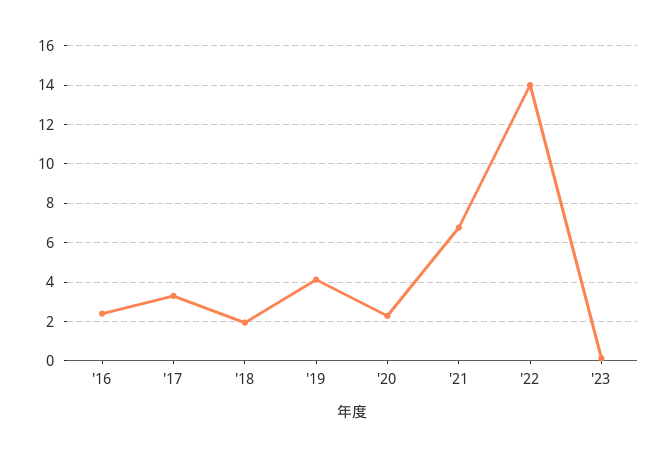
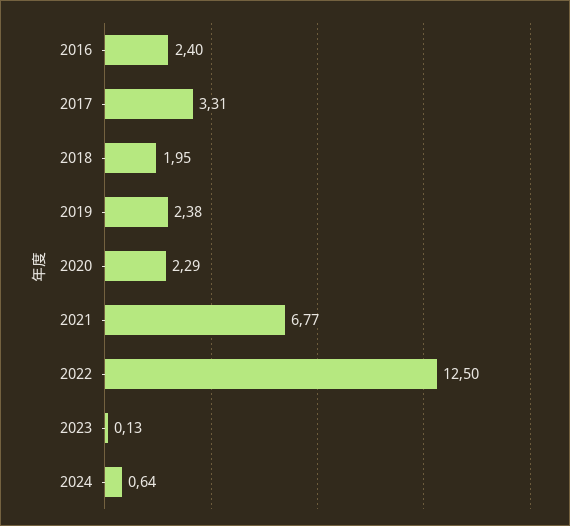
'19: 4 -> 2.38
'22: 14 -> 12.5
2024: none -> 0.64

